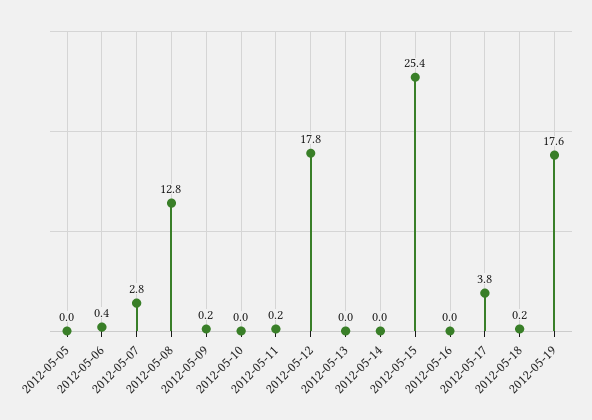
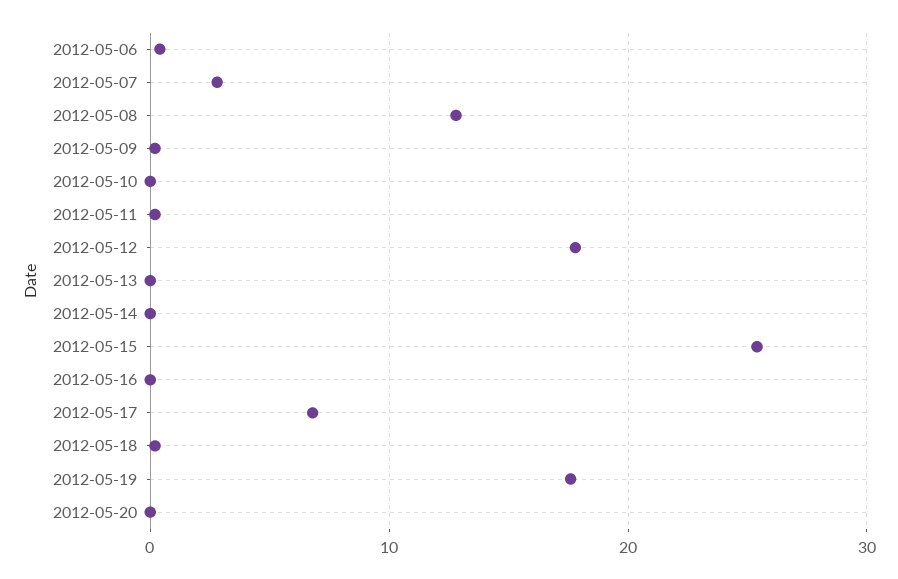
2012-05-05: 0 -> none
2012-05-17: 3.8 -> 7
2012-05-20: none -> 0

